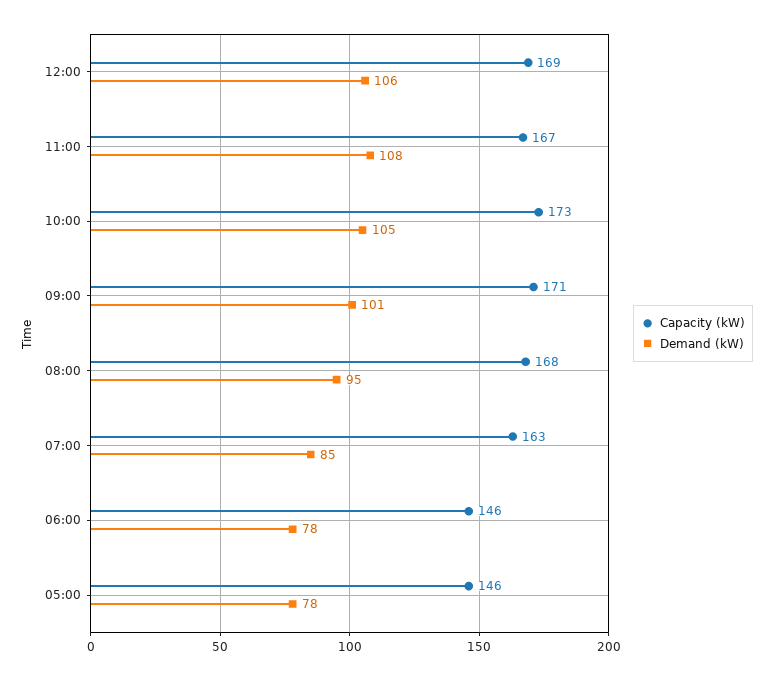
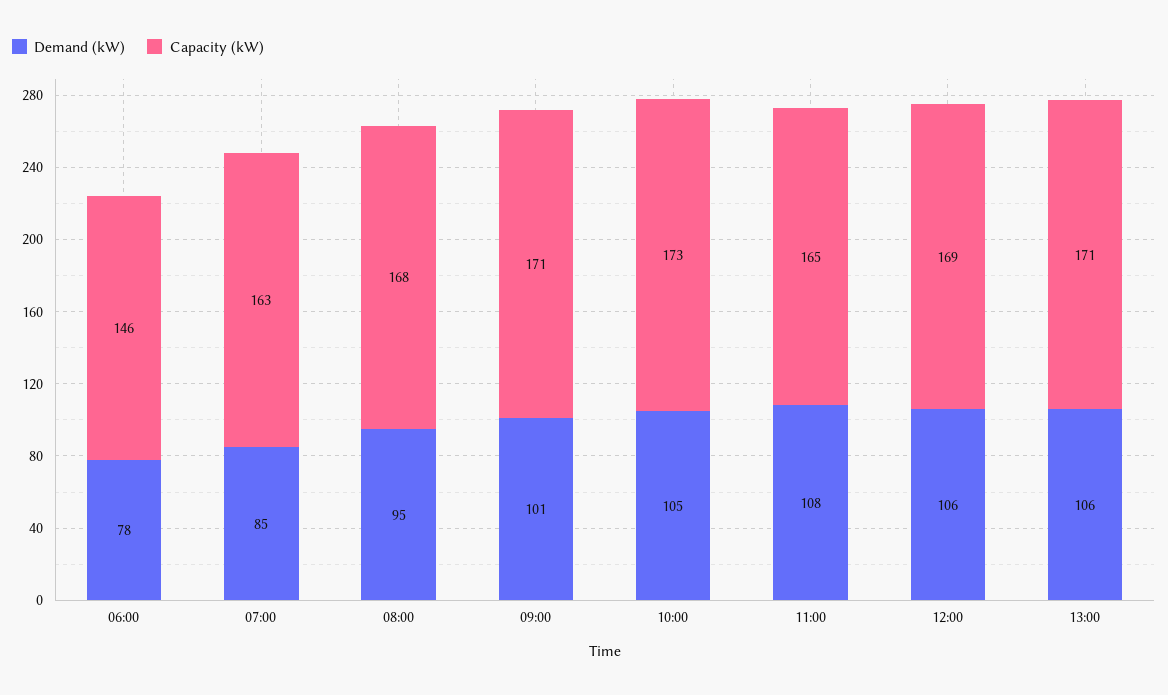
Capacity (kW), 11:00: 167 -> 165
Capacity (kW), 05:00: 146 -> none
Demand (kW), 05:00: 78 -> none
Demand (kW), 13:00: none -> 106
Capacity (kW), 13:00: none -> 171

